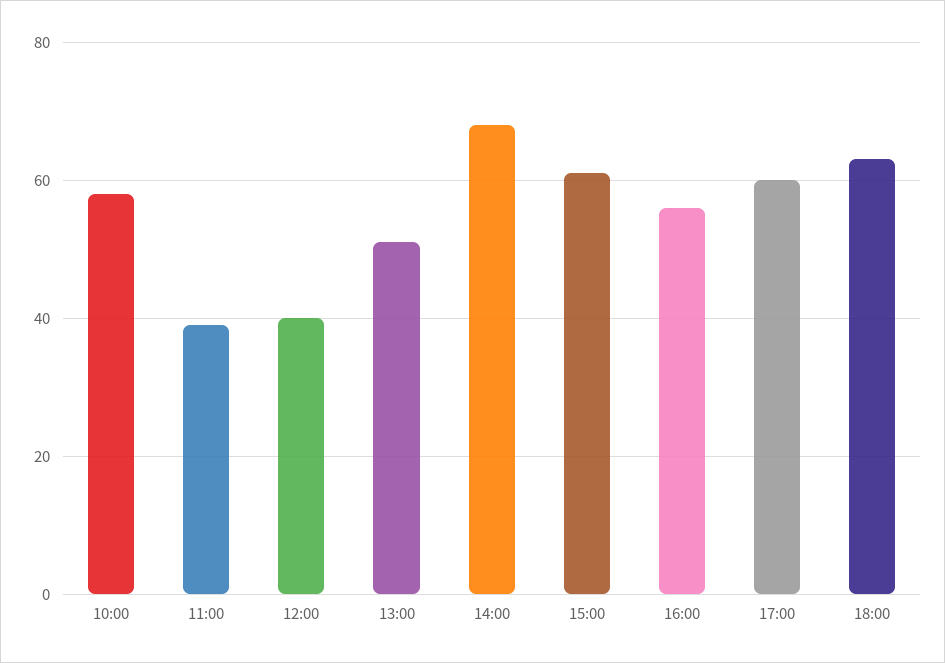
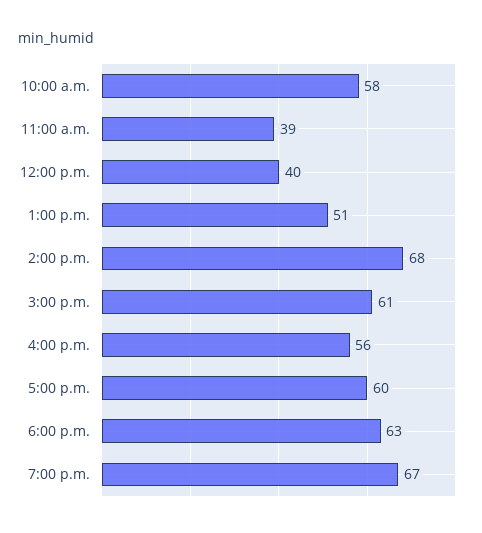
7:00 p.m.: none -> 67

